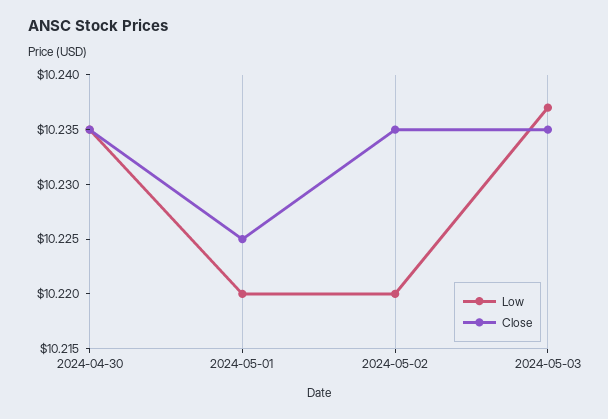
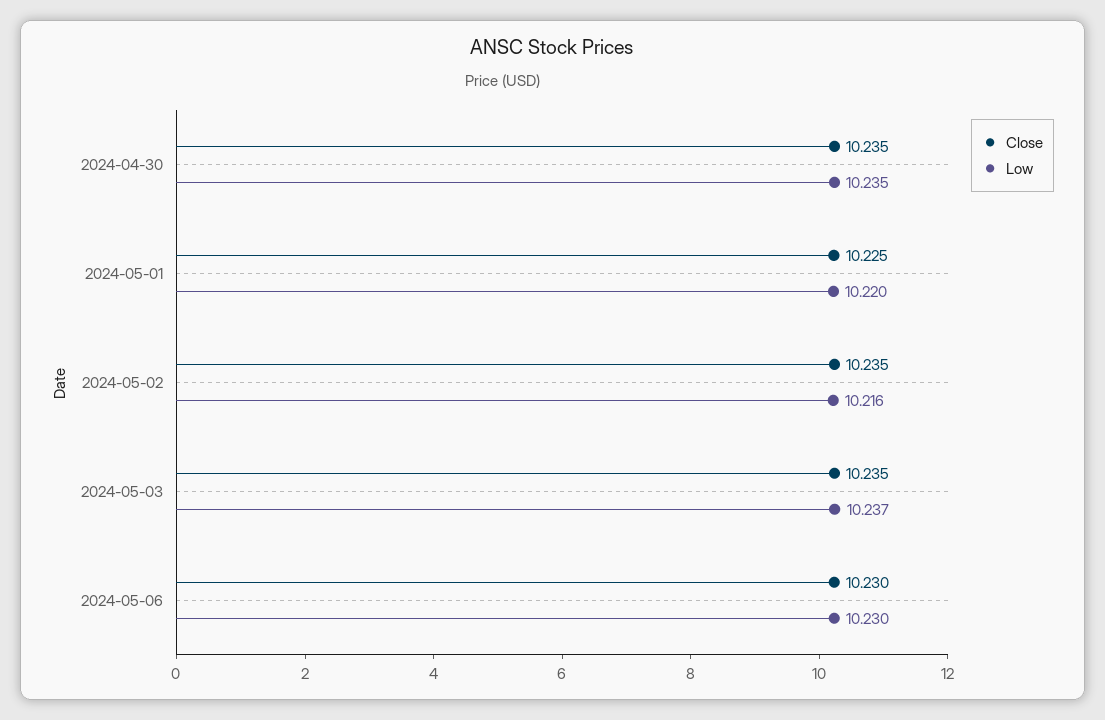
Low, 2024-05-02: 10.22 -> 10.216
Close, 2024-05-06: none -> 10.23
Low, 2024-05-06: none -> 10.23

